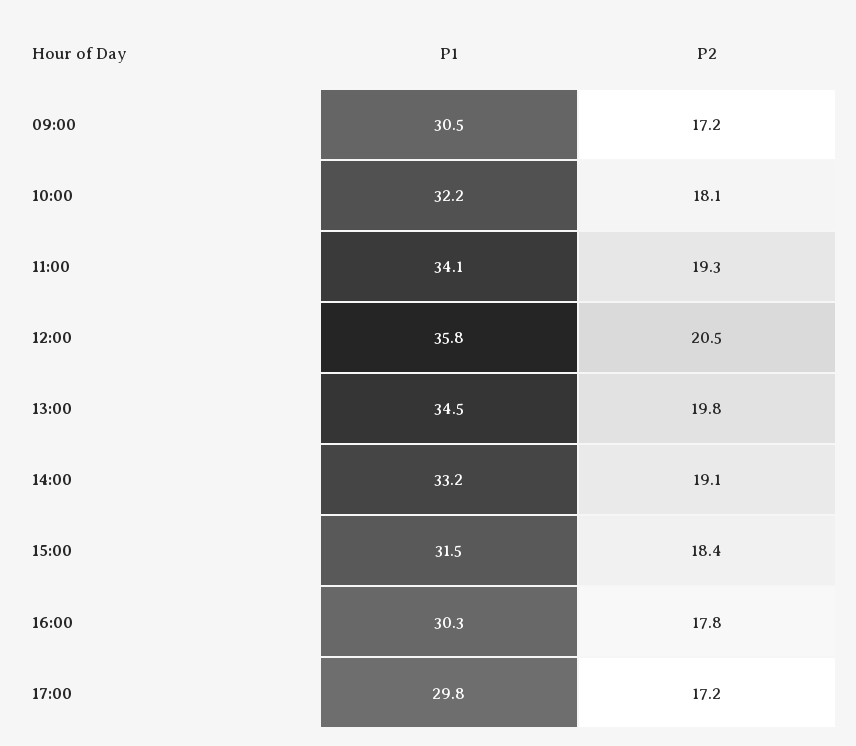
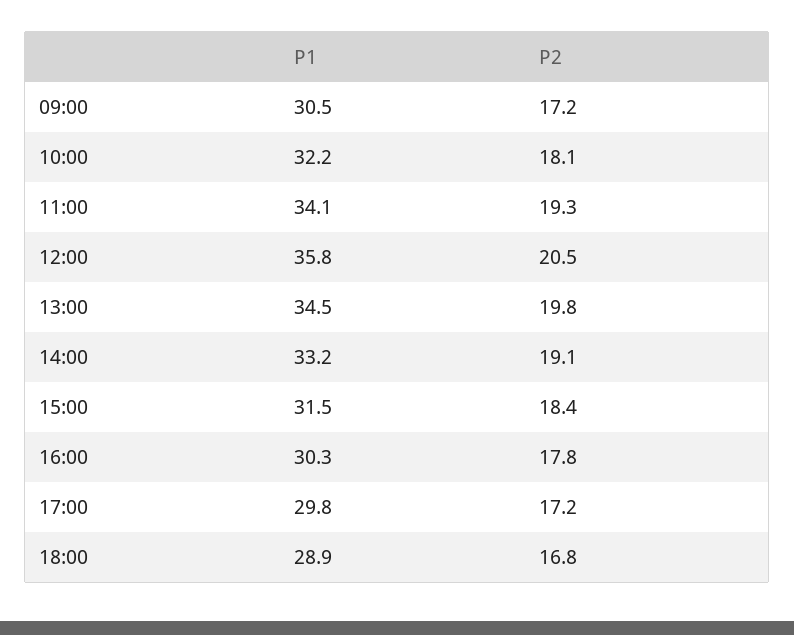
P1, 18:00: none -> 28.9
P2, 18:00: none -> 16.8

